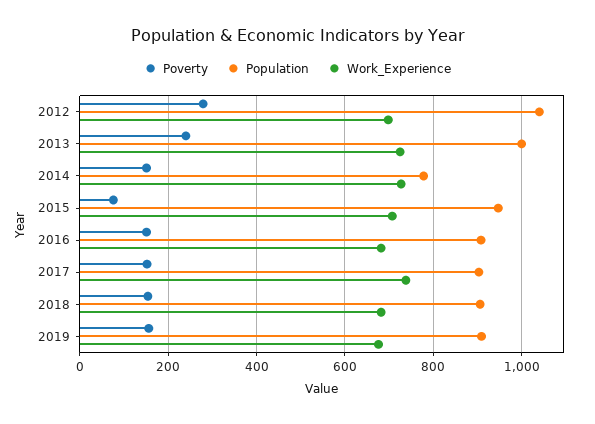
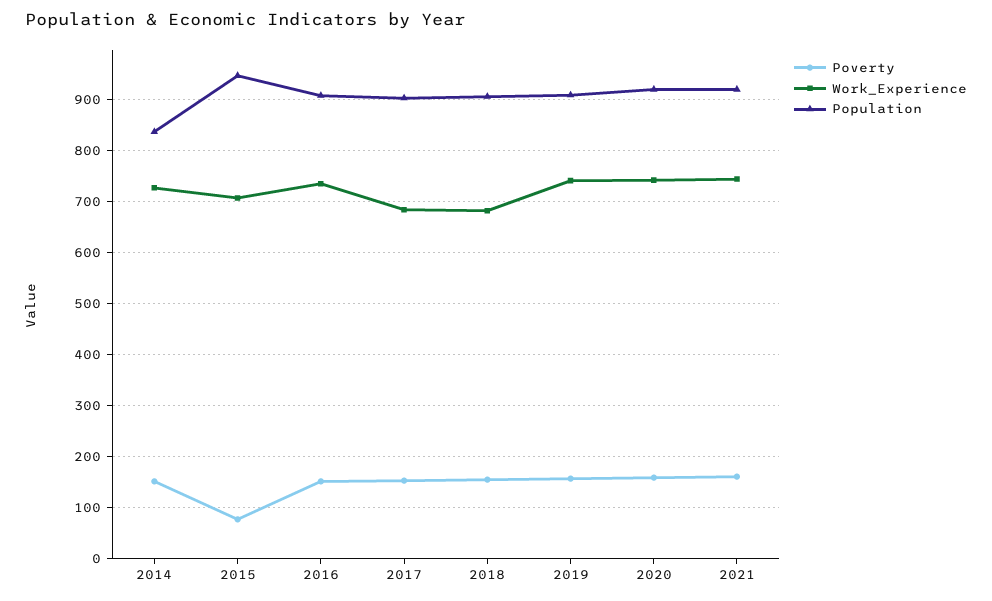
Poverty, 2012: 280 -> none
Population, 2012: 1040 -> none
Work_Experience, 2012: 700 -> none
Poverty, 2013: 240 -> none
Population, 2013: 1000 -> none
Work_Experience, 2013: 720 -> none
Population, 2014: 780 -> 840
Work_Experience, 2016: 680 -> 740
Work_Experience, 2017: 740 -> 680
Work_Experience, 2019: 680 -> 740
Poverty, 2020: none -> 160
Work_Experience, 2020: none -> 740
Population, 2020: none -> 920
Poverty, 2021: none -> 160
Work_Experience, 2021: none -> 740
Population, 2021: none -> 920

